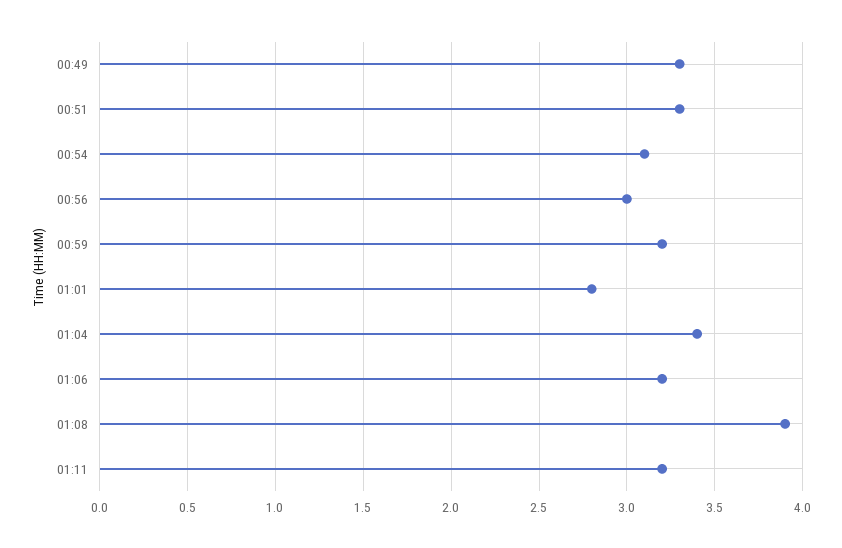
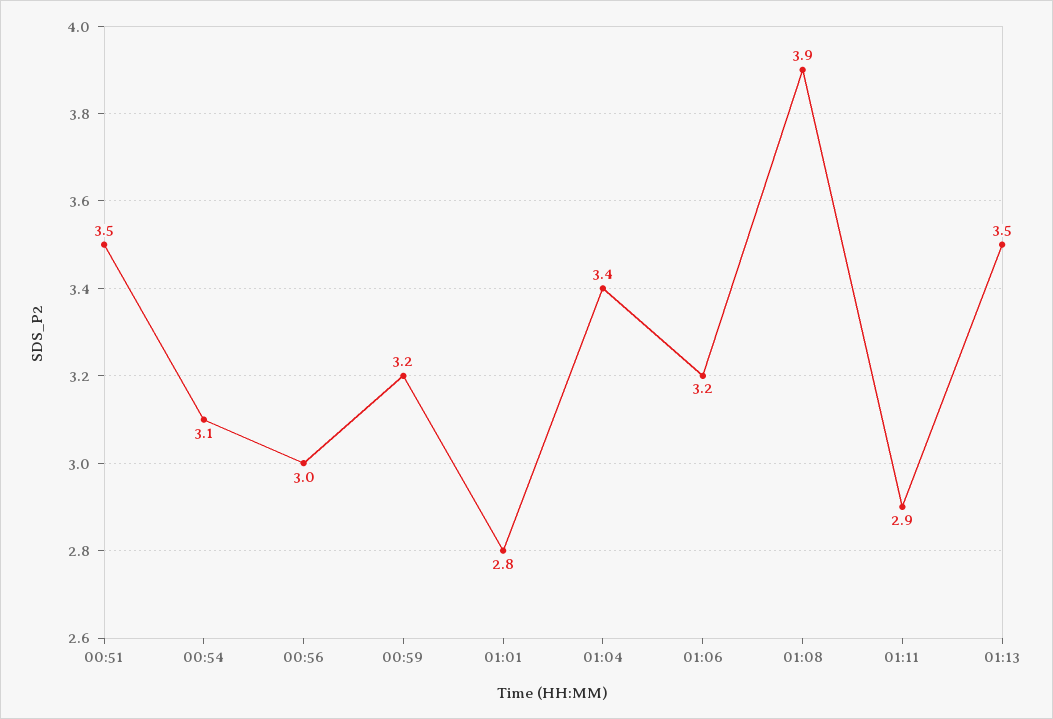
00:49: 3.3 -> none
00:51: 3.3 -> 3.5
01:11: 3.2 -> 2.9
01:13: none -> 3.5

